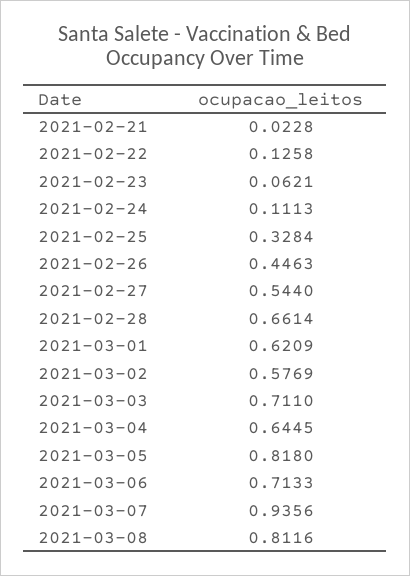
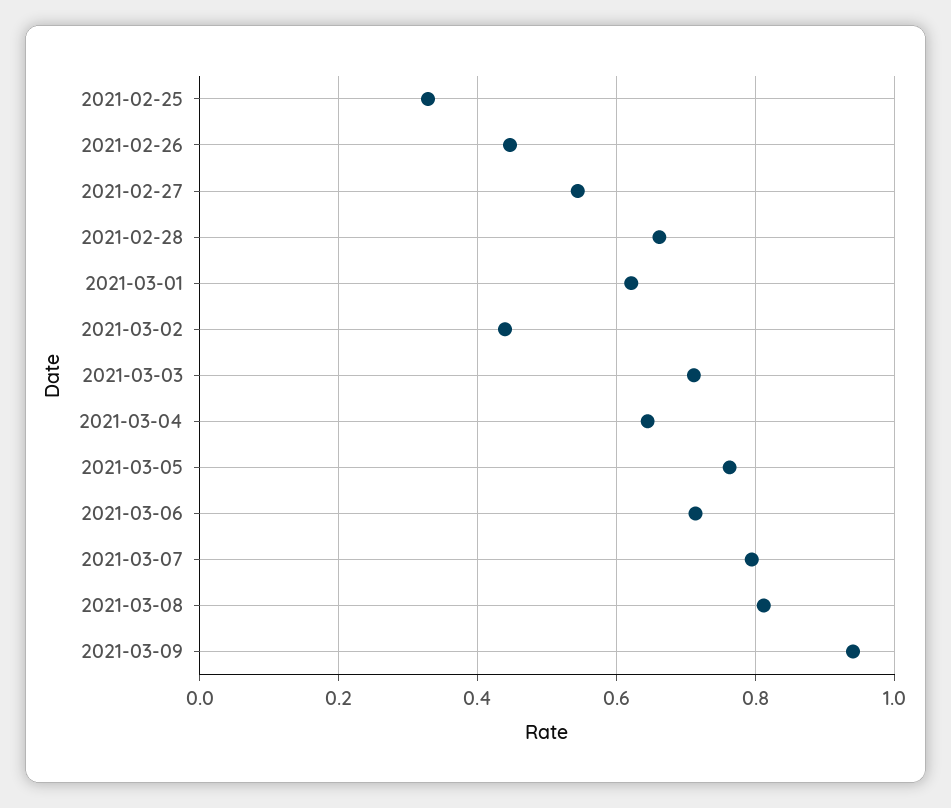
2021-02-21: 0.0228 -> none
2021-02-22: 0.1258 -> none
2021-02-23: 0.0621 -> none
2021-02-24: 0.1113 -> none
2021-03-02: 0.5769 -> 0.44
2021-03-05: 0.818 -> 0.76
2021-03-07: 0.9356 -> 0.8
2021-03-09: none -> 0.94

